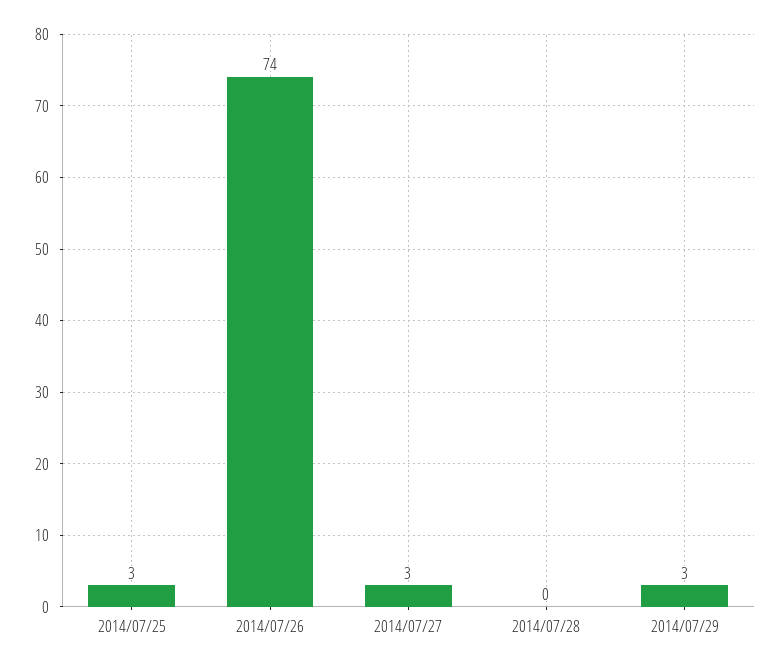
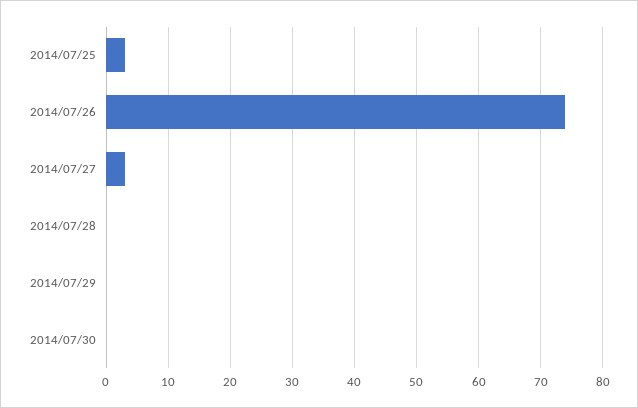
2014/07/29: 3 -> 0
2014/07/30: none -> 0

